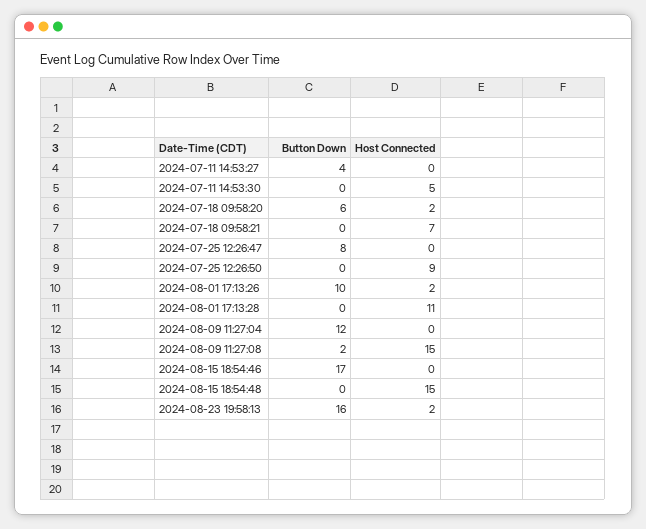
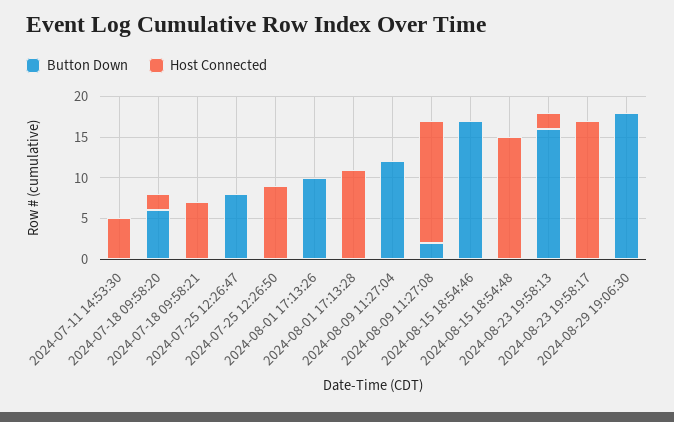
Button Down, 2024-07-11 14:53:27: 4 -> none
Host Connected, 2024-07-11 14:53:27: 0 -> none
Host Connected, 2024-08-01 17:13:26: 2 -> 0
Button Down, 2024-08-23 19:58:17: none -> 0
Host Connected, 2024-08-23 19:58:17: none -> 17
Button Down, 2024-08-29 19:06:30: none -> 18
Host Connected, 2024-08-29 19:06:30: none -> 0

